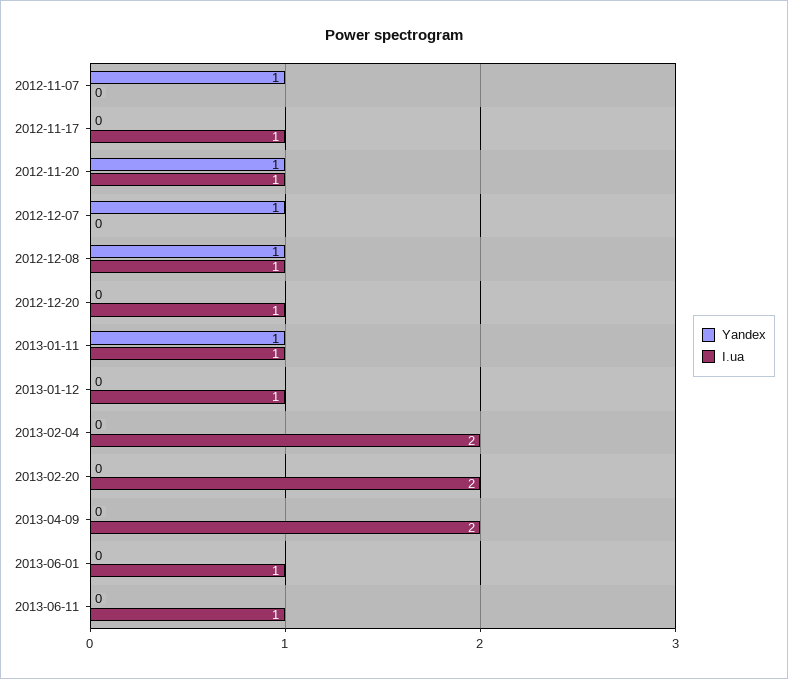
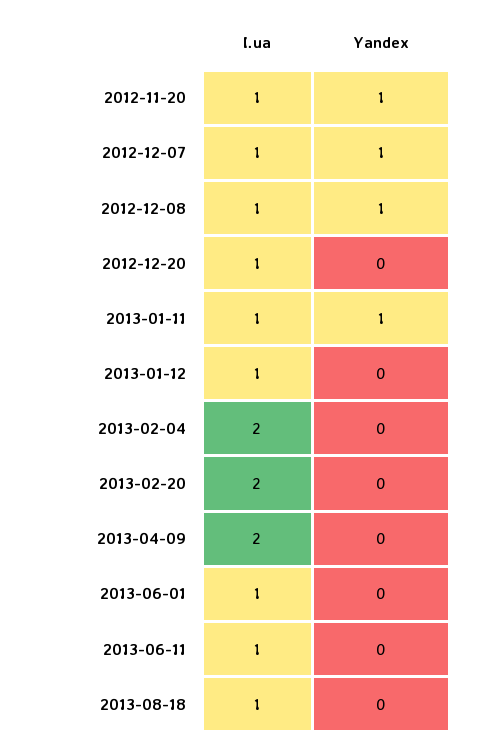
Yandex, 2012-11-07: 1 -> none
I.ua, 2012-11-07: 0 -> none
Yandex, 2012-11-17: 0 -> none
I.ua, 2012-11-17: 1 -> none
I.ua, 2012-12-07: 0 -> 1
I.ua, 2013-08-18: none -> 1
Yandex, 2013-08-18: none -> 0

